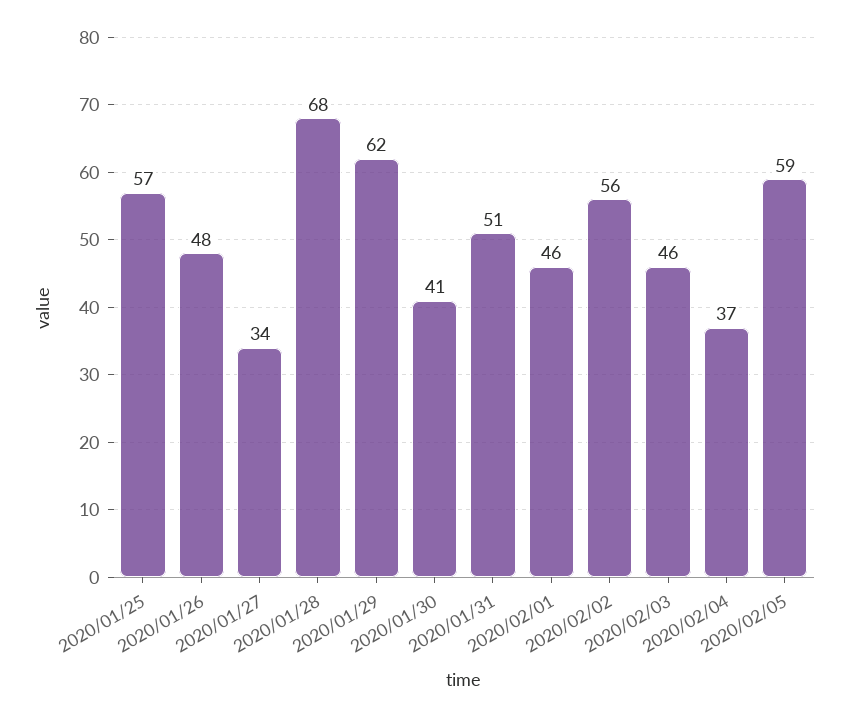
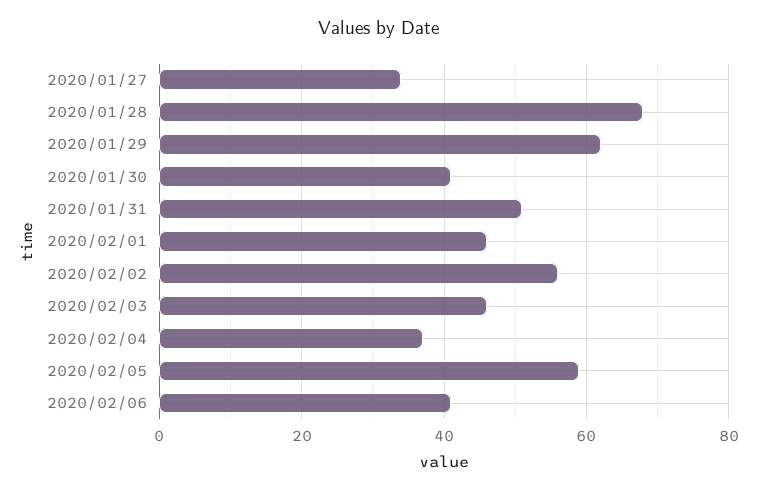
2020/01/25: 57 -> none
2020/01/26: 48 -> none
2020/02/06: none -> 40

